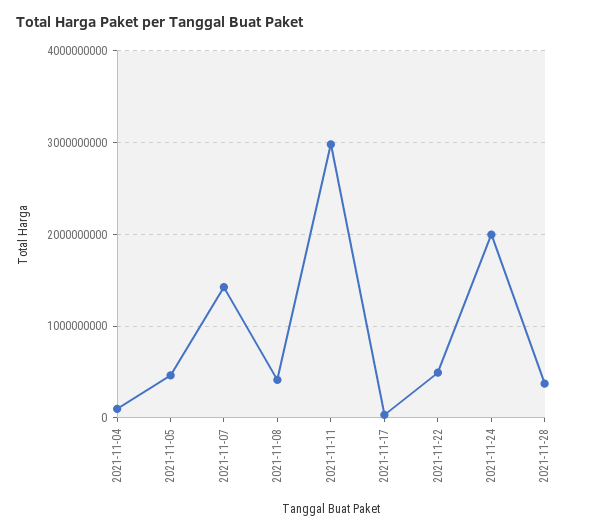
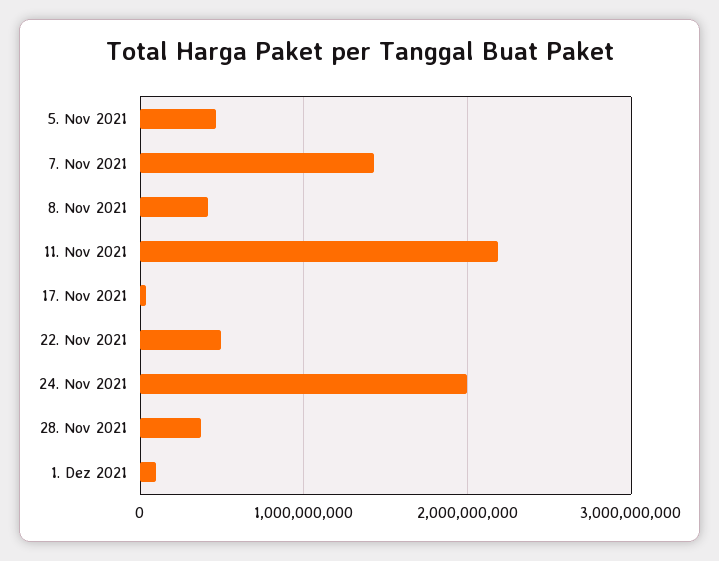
2021-11-04: 100000000 -> none
2021-11-11: 3000000000 -> 2200000000
1. Dez 2021: none -> 100000000

